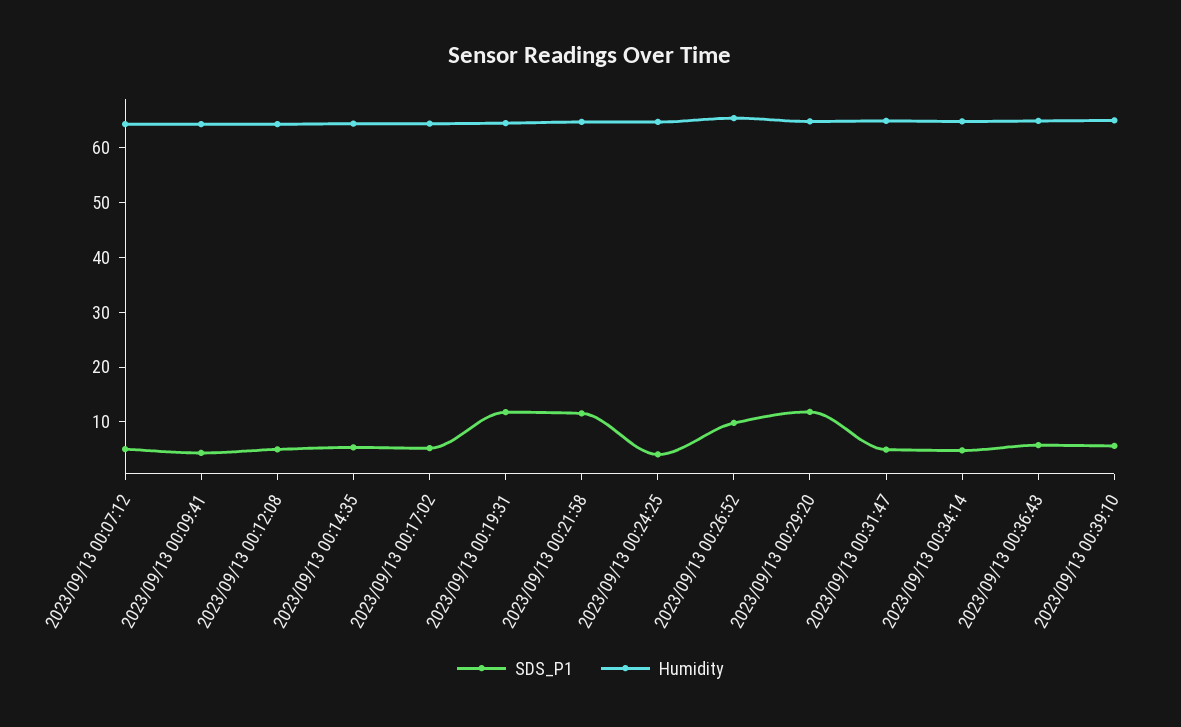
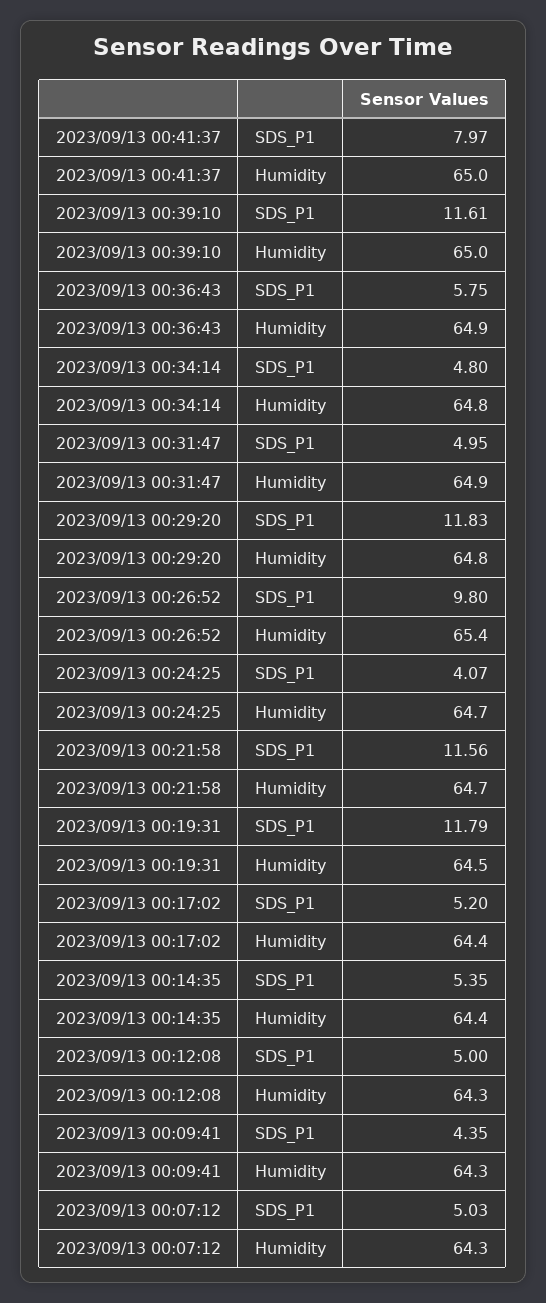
SDS_P1, 2023/09/13 00:39:10: 6 -> 11.61
SDS_P1, 2023/09/13 00:41:37: none -> 7.97
Humidity, 2023/09/13 00:41:37: none -> 65

